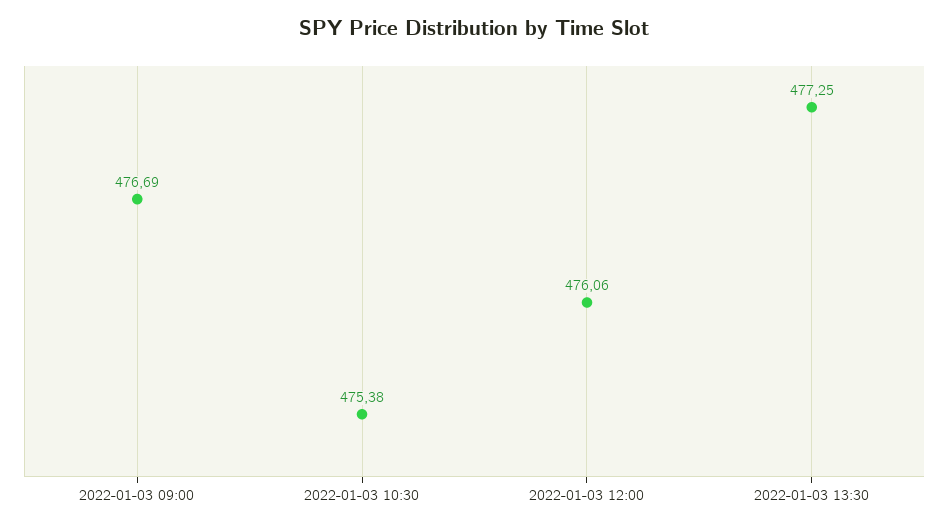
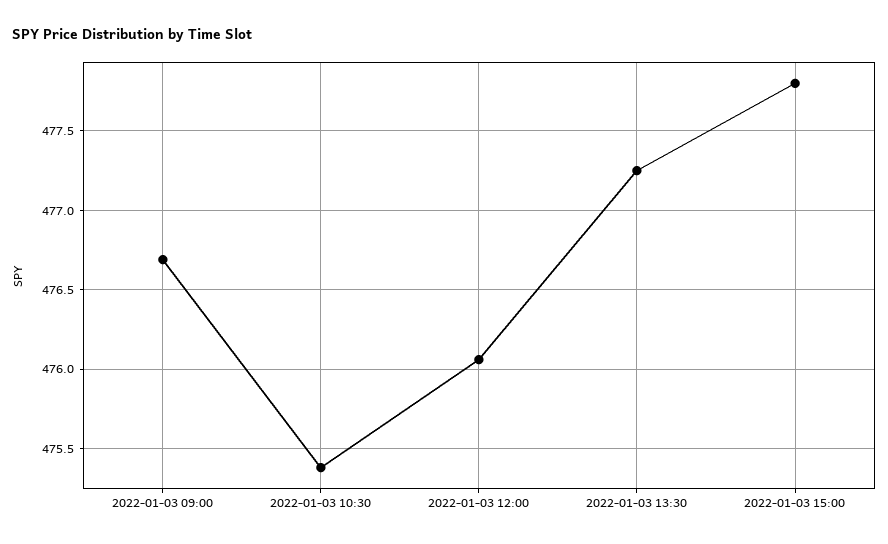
2022-01-03 15:00: none -> 477.8

